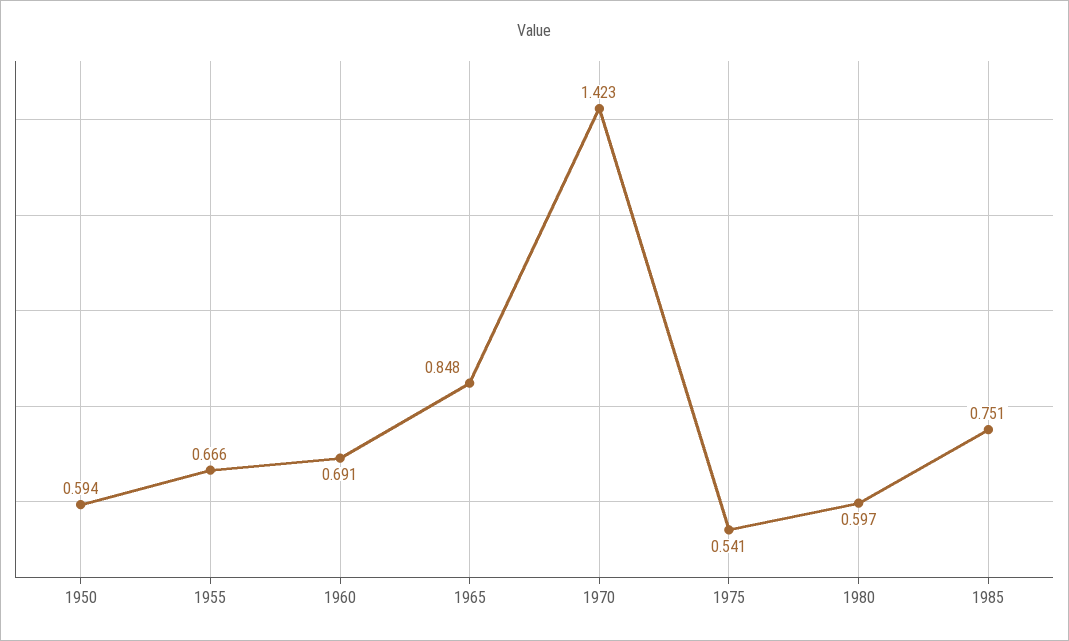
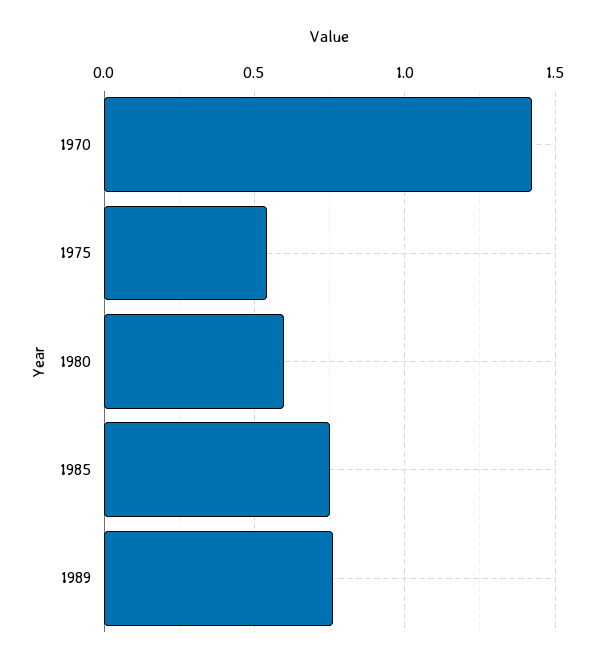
1950: 0.594 -> none
1955: 0.666 -> none
1960: 0.691 -> none
1965: 0.848 -> none
1989: none -> 0.75

